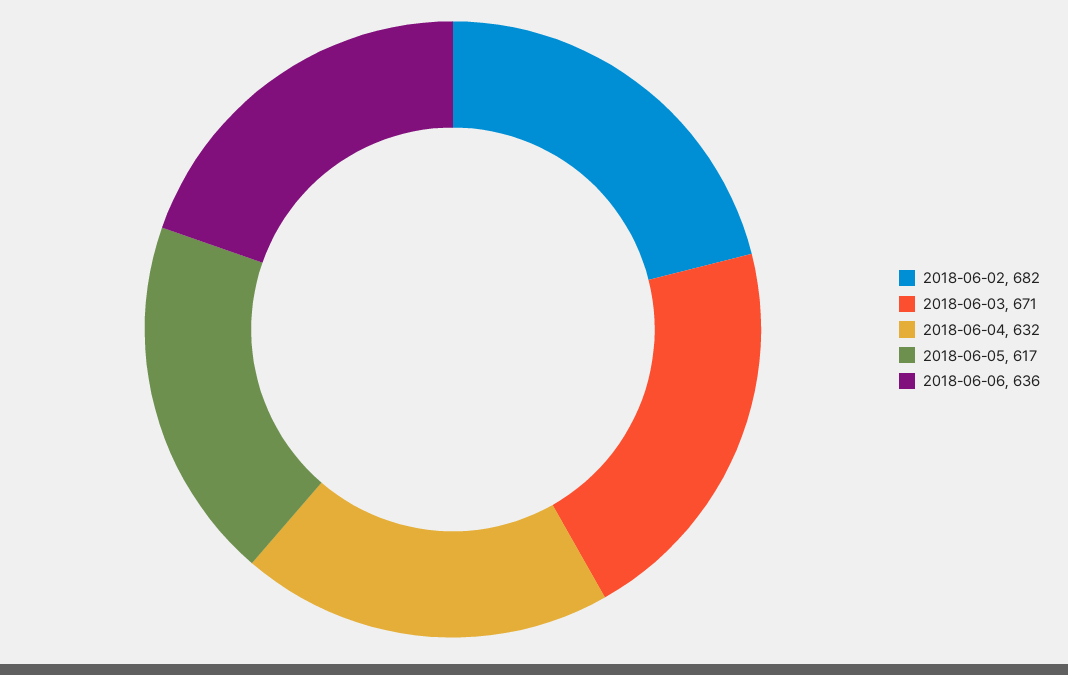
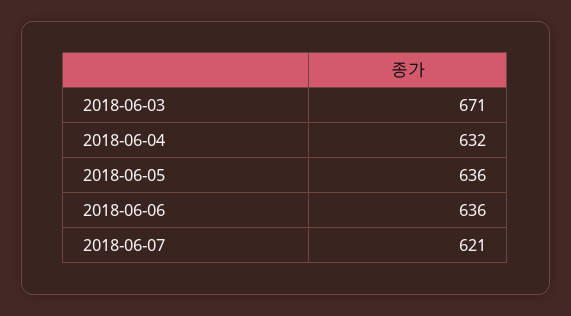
2018-06-02: 682 -> none
2018-06-05: 617 -> 636
2018-06-07: none -> 621

